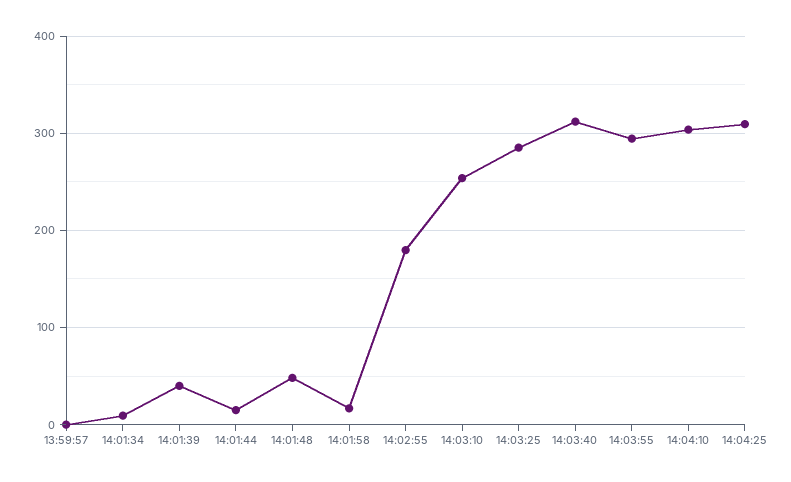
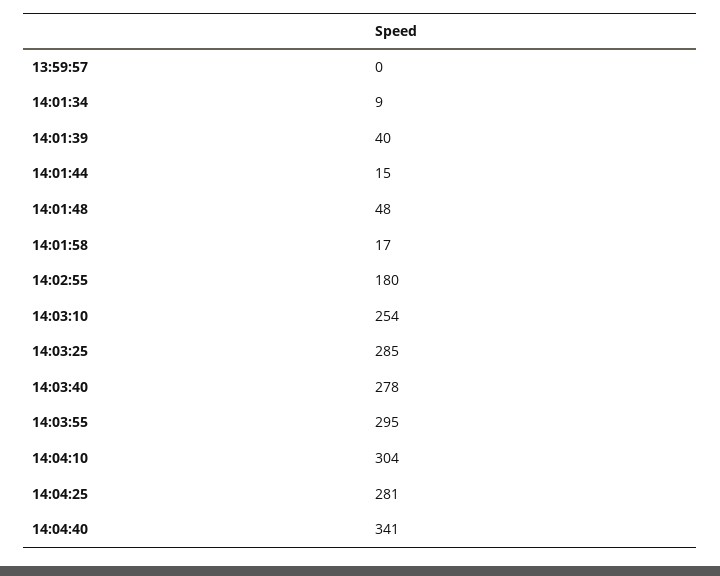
14:03:40: 310 -> 278
14:04:25: 310 -> 281
14:04:40: none -> 341

